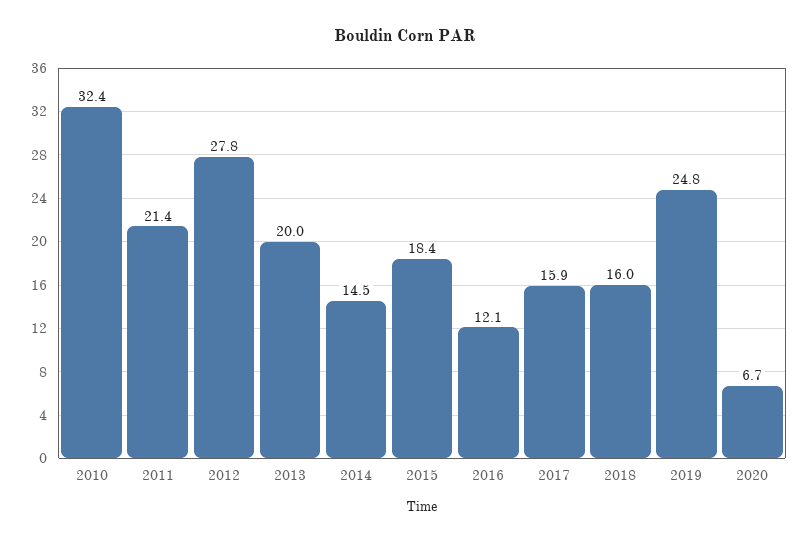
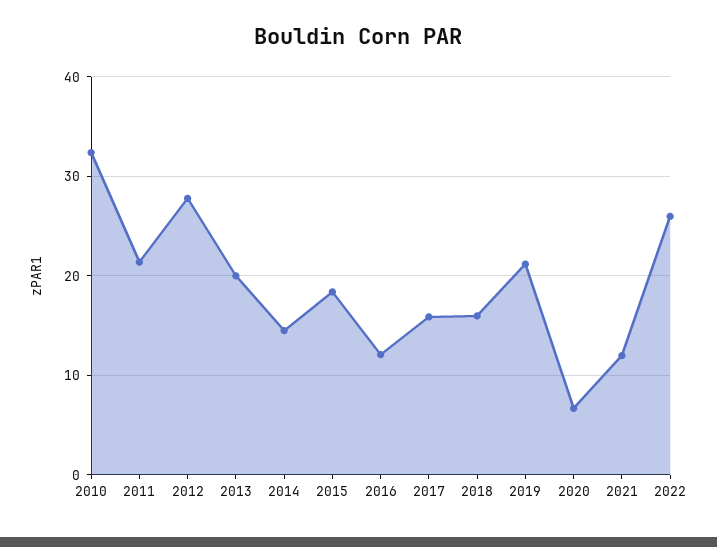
2019: 24.8 -> 21
2021: none -> 12
2022: none -> 26

